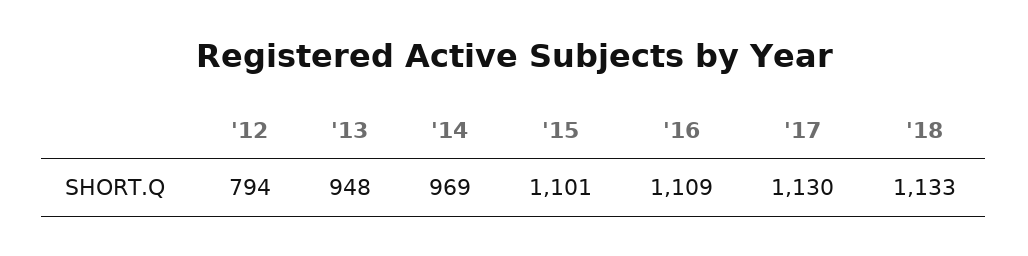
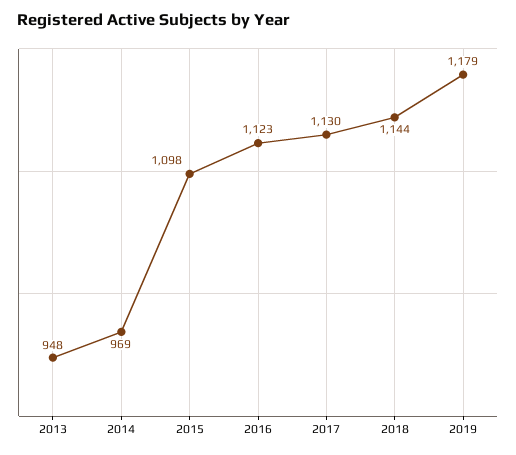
'12: 794 -> none
'15: 1101 -> 1098
'16: 1109 -> 1123
'18: 1133 -> 1144
2019: none -> 1179

